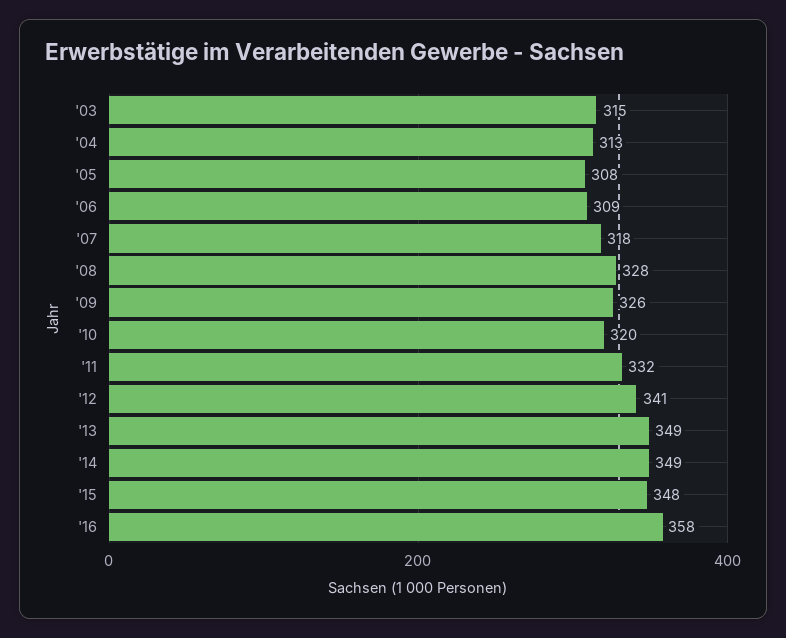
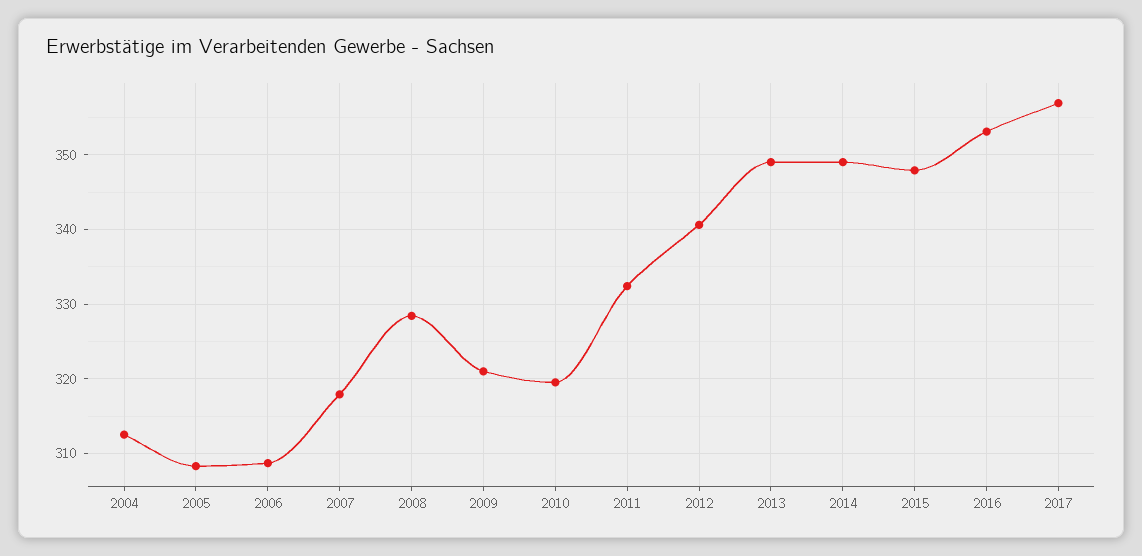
'03: 315 -> none
'09: 326 -> 321
'16: 358 -> 353
2017: none -> 357

